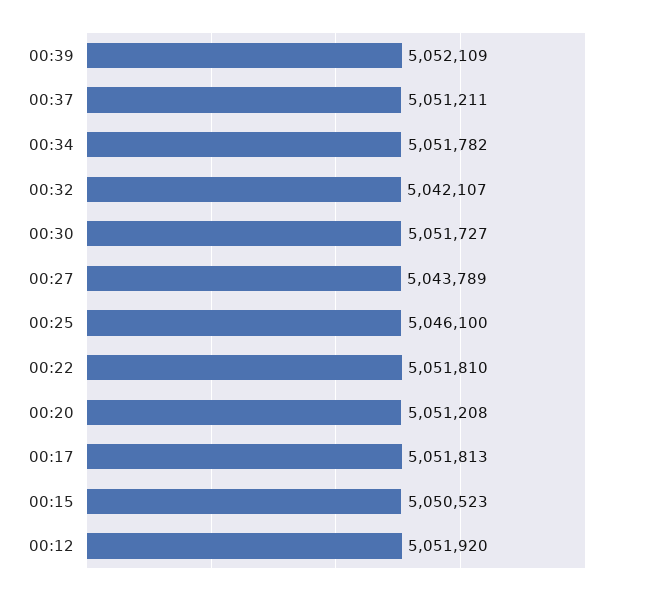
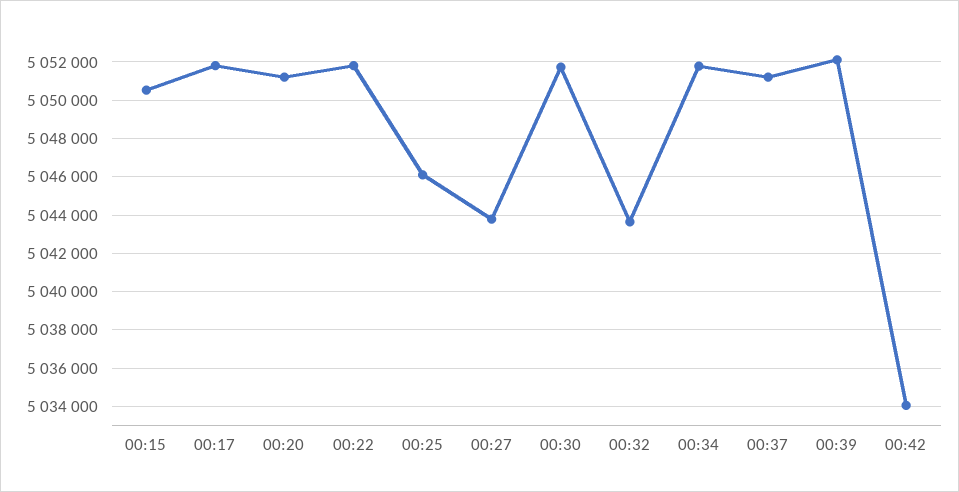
00:32: 5042107 -> 5043500
00:12: 5051920 -> none
00:42: none -> 5034000

